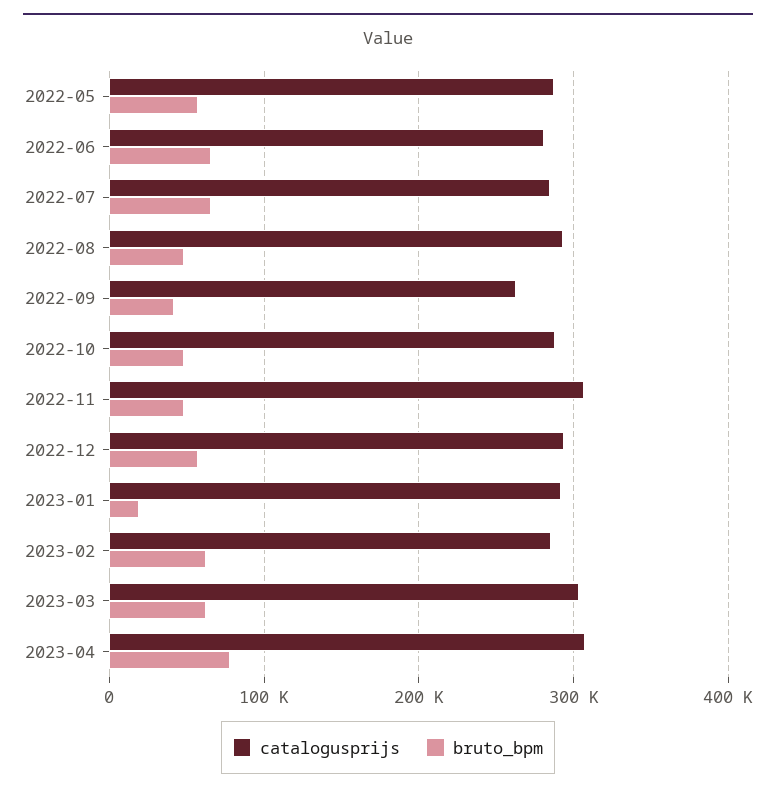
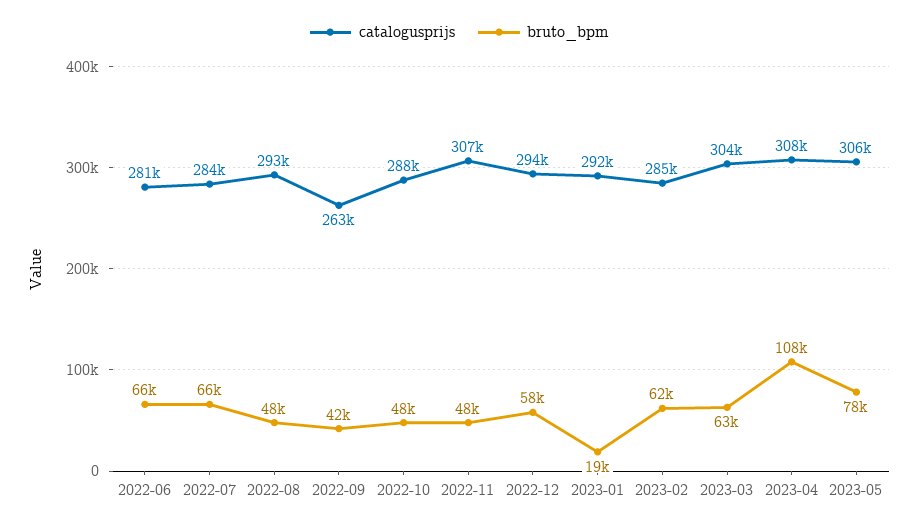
catalogusprijs, 2022-05: 290000 -> none
bruto_bpm, 2022-05: 60000 -> none
bruto_bpm, 2023-04: 80000 -> 108000
catalogusprijs, 2023-05: none -> 306000
bruto_bpm, 2023-05: none -> 78000

